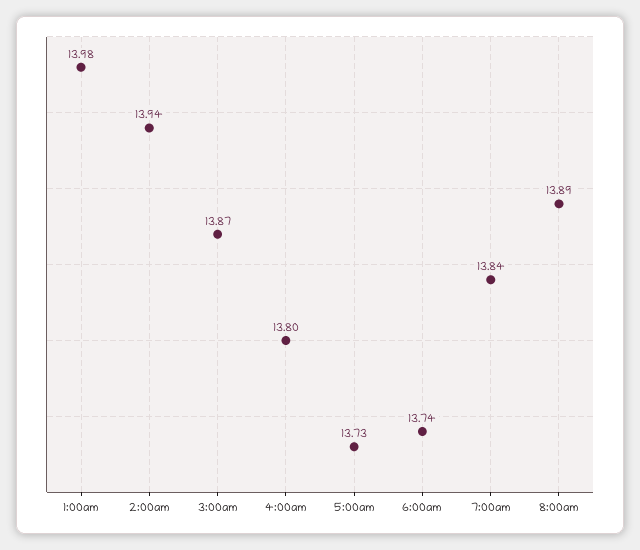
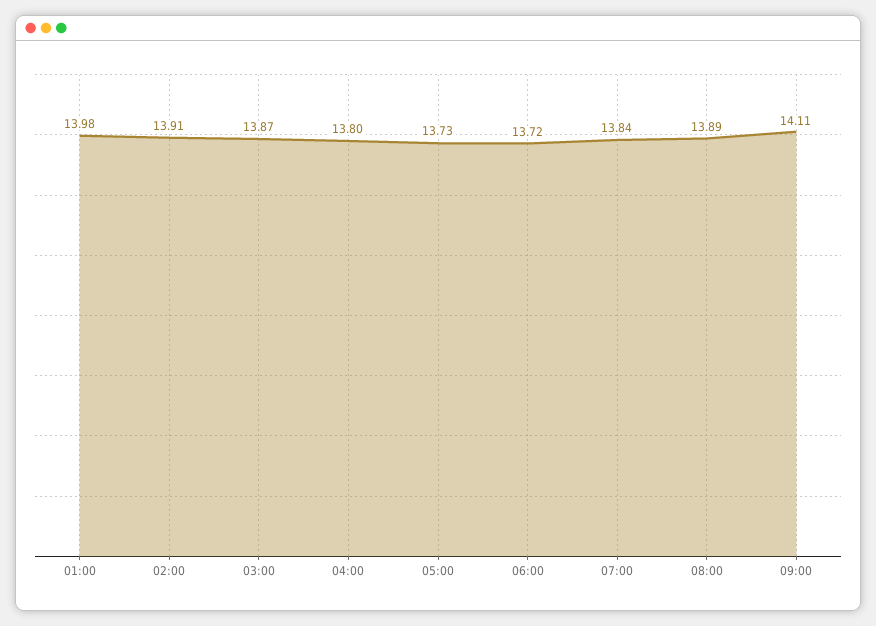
2:00am: 13.94 -> 13.91
6:00am: 13.74 -> 13.72
09:00: none -> 14.11

